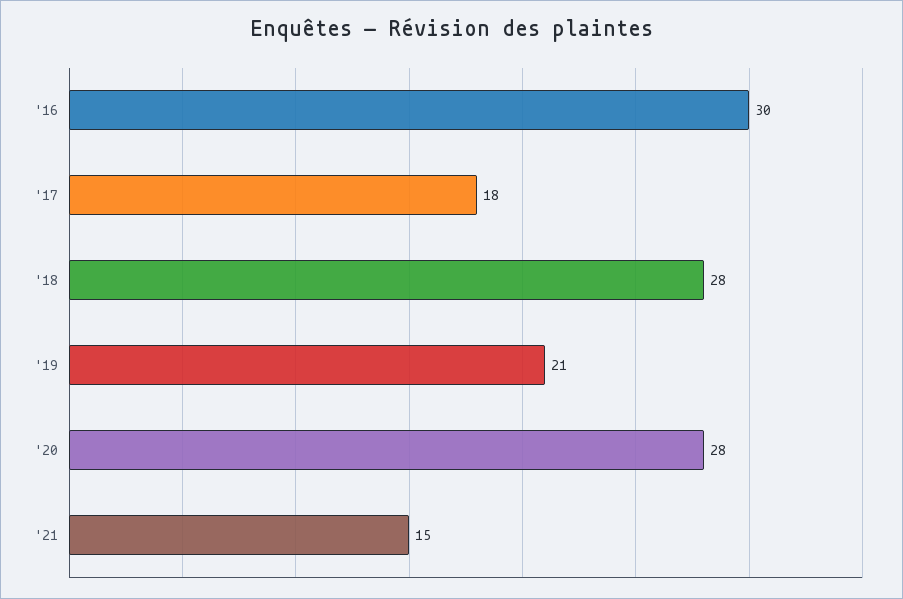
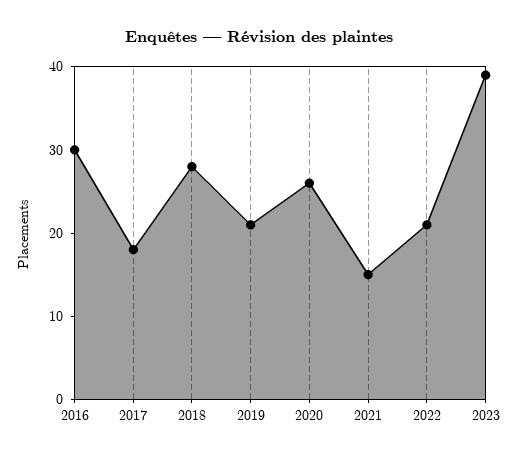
'20: 28 -> 26
2022: none -> 21
2023: none -> 39

